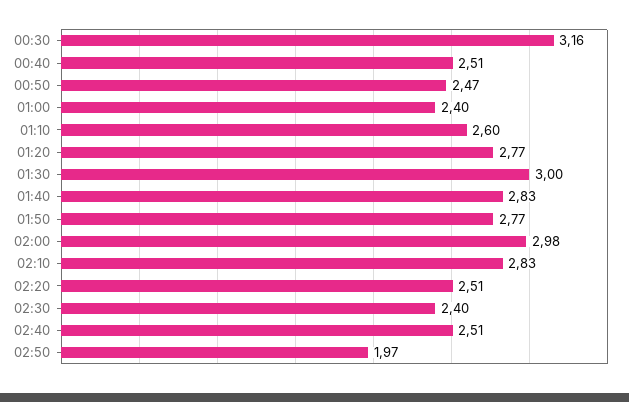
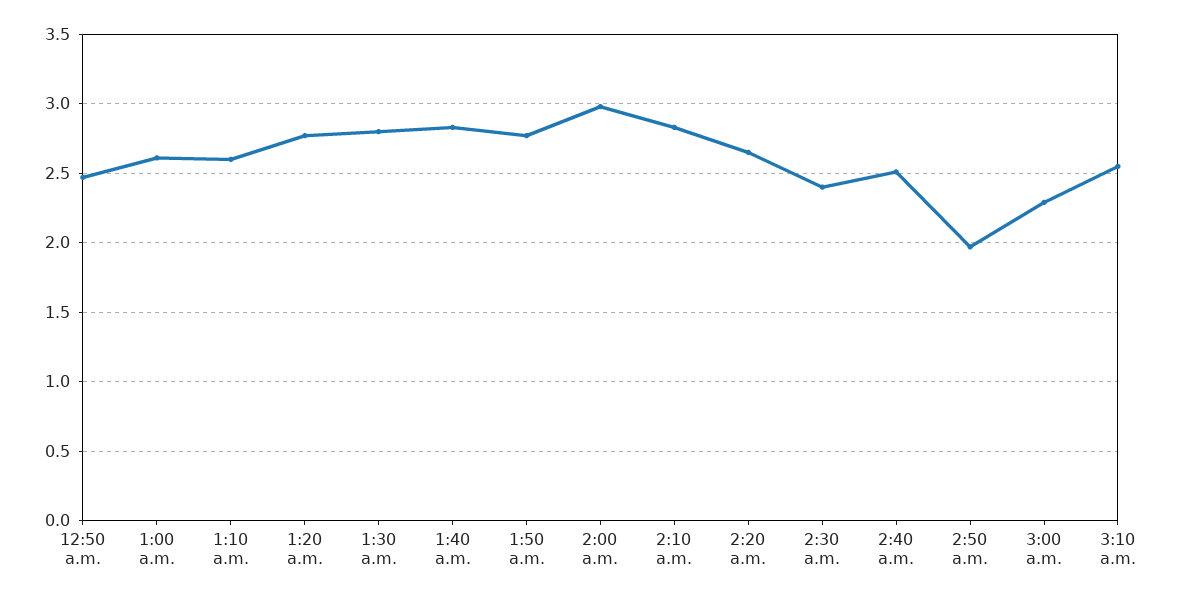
00:30: 3.16 -> none
00:40: 2.51 -> none
01:00: 2.4 -> 2.6
01:30: 3 -> 2.8
02:20: 2.51 -> 2.65
3:00 a.m.: none -> 2.3
3:10 a.m.: none -> 2.55

